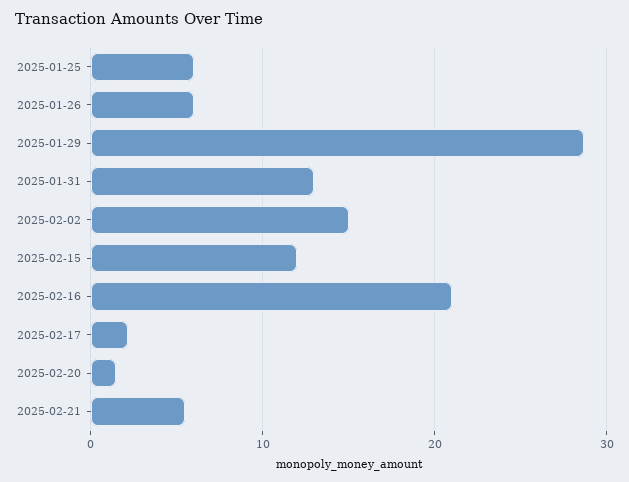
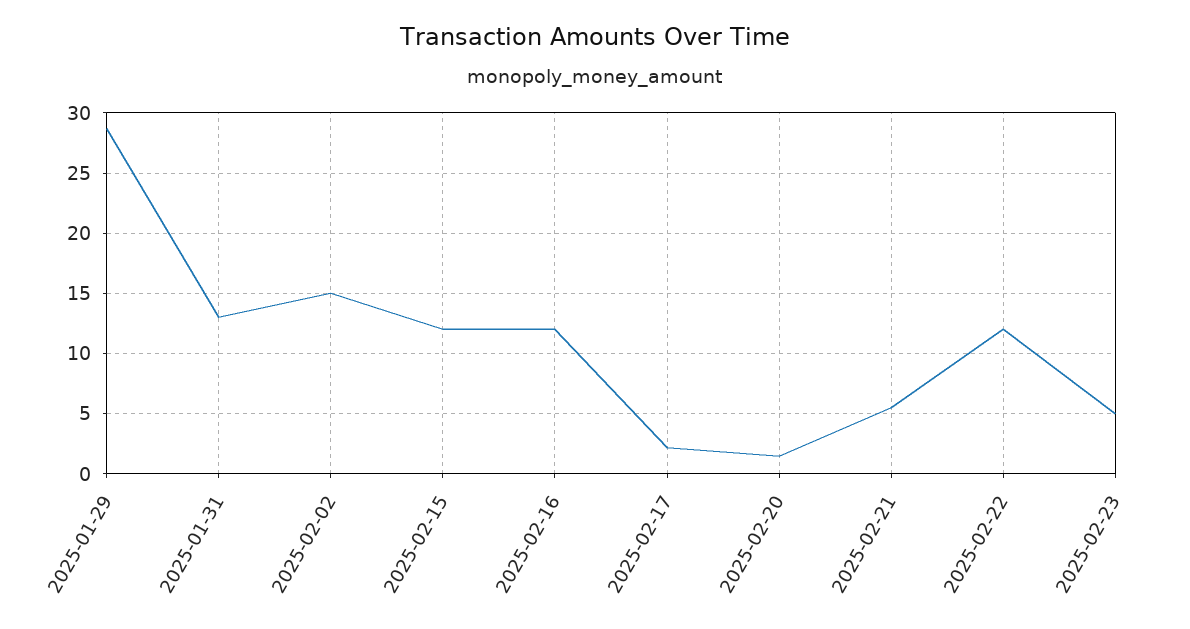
2025-01-25: 6 -> none
2025-01-26: 6 -> none
2025-02-16: 21 -> 12
2025-02-22: none -> 12
2025-02-23: none -> 5

